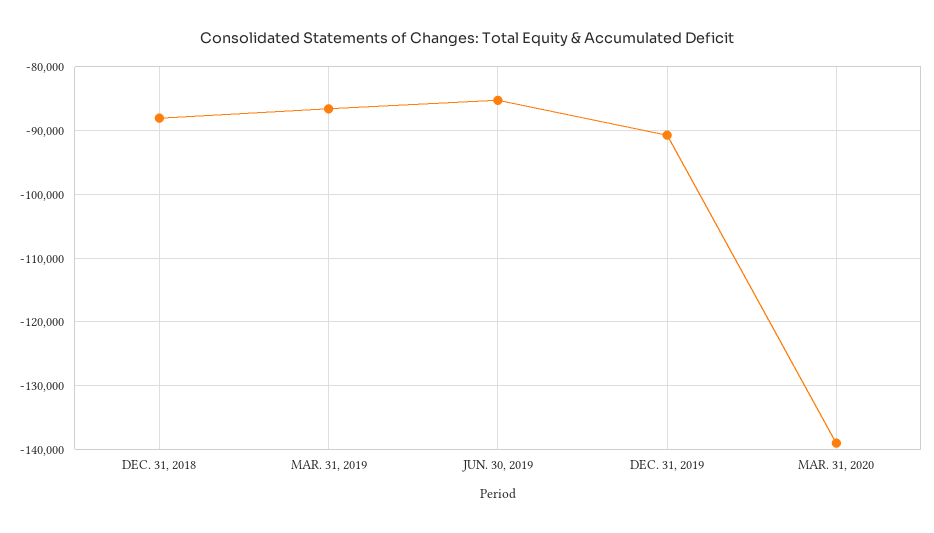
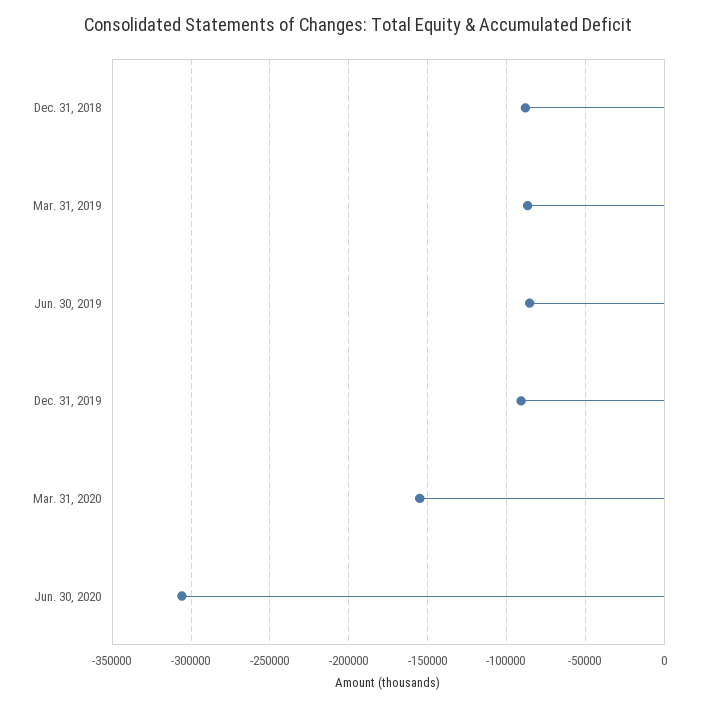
MAR. 31, 2020: -139000 -> -155000
Jun. 30, 2020: none -> -305000

